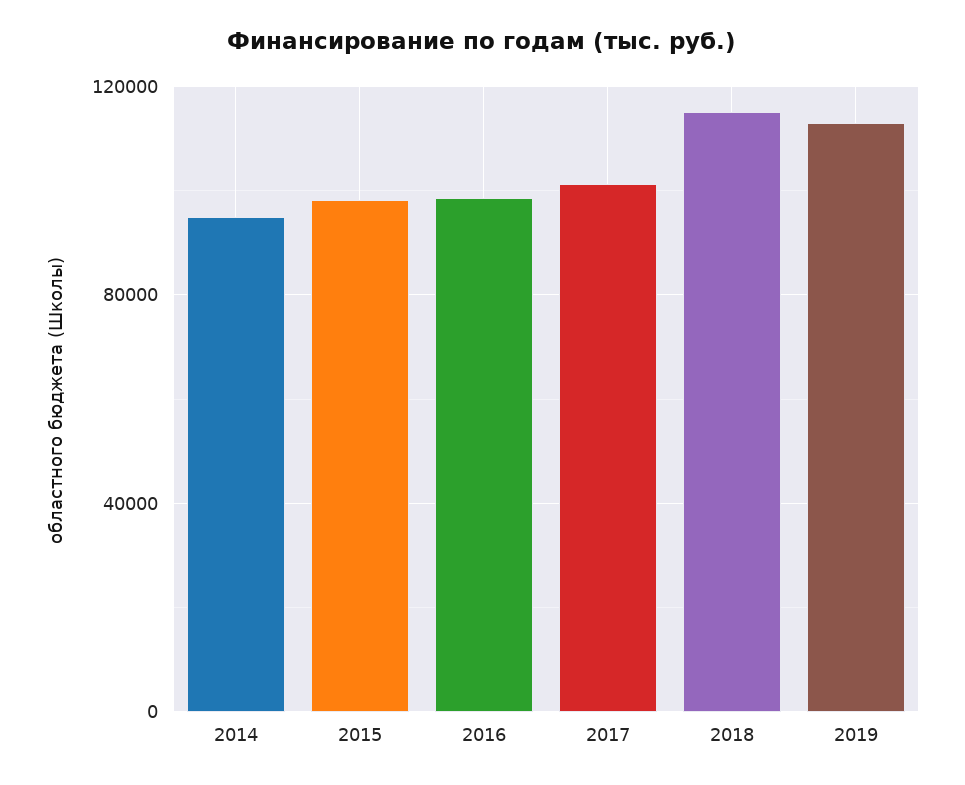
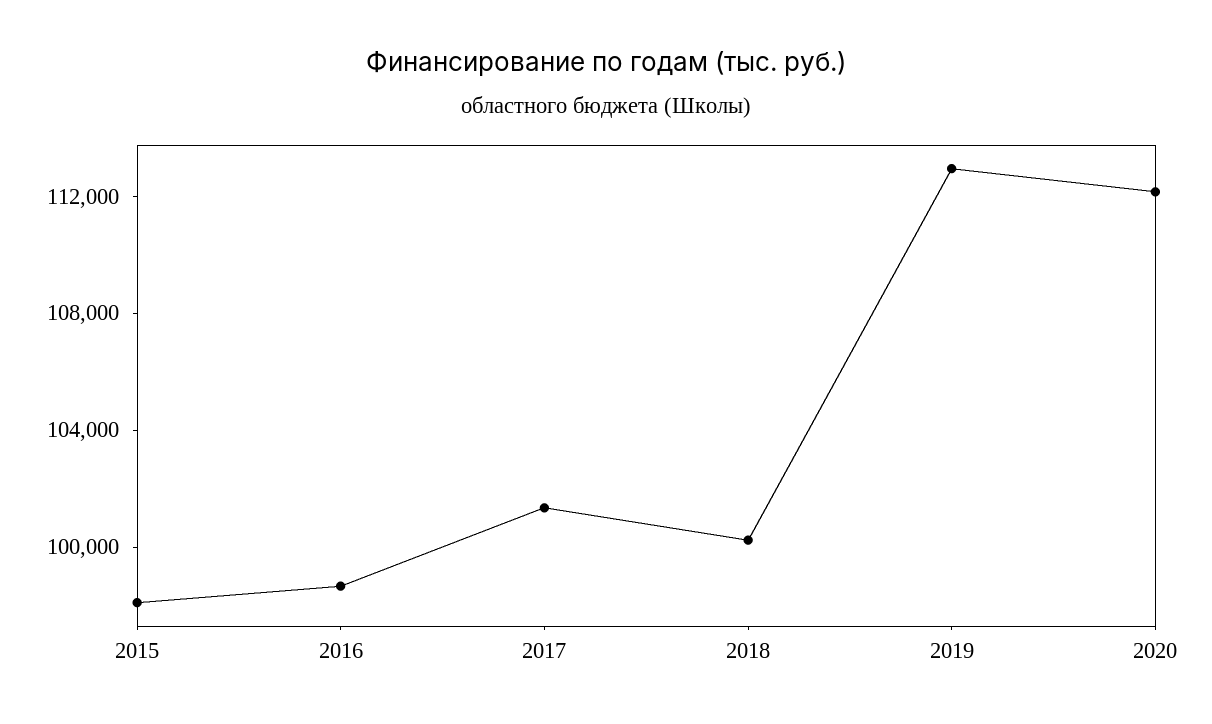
2014: 95000 -> none
2018: 115000 -> 100000
2020: none -> 112000

